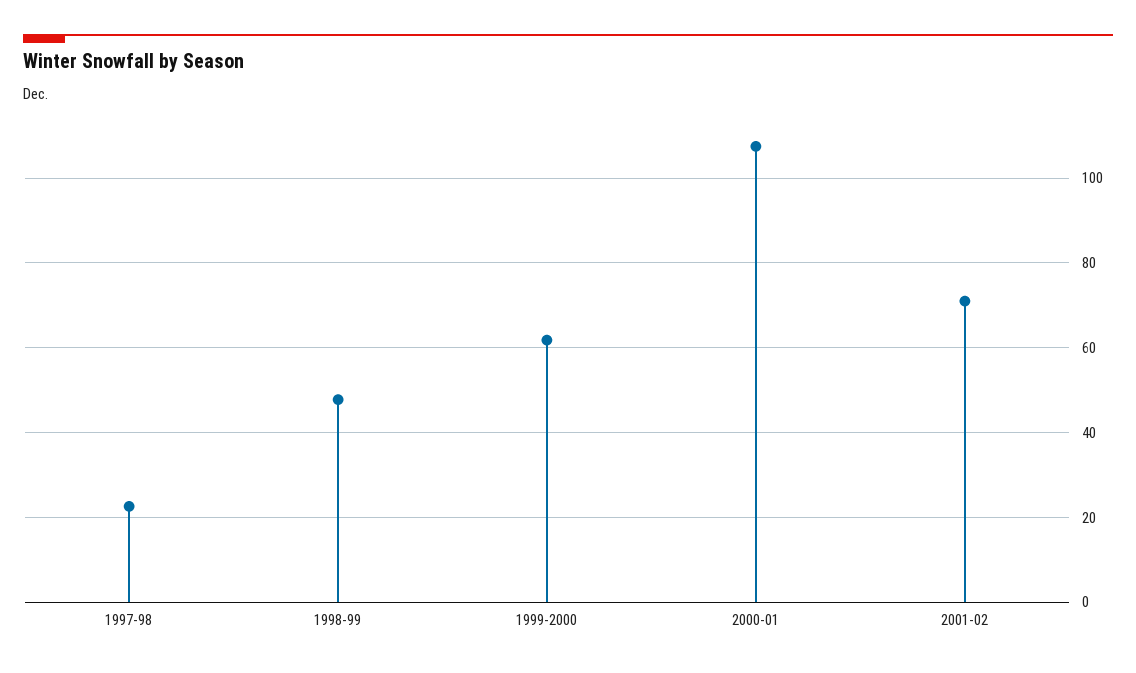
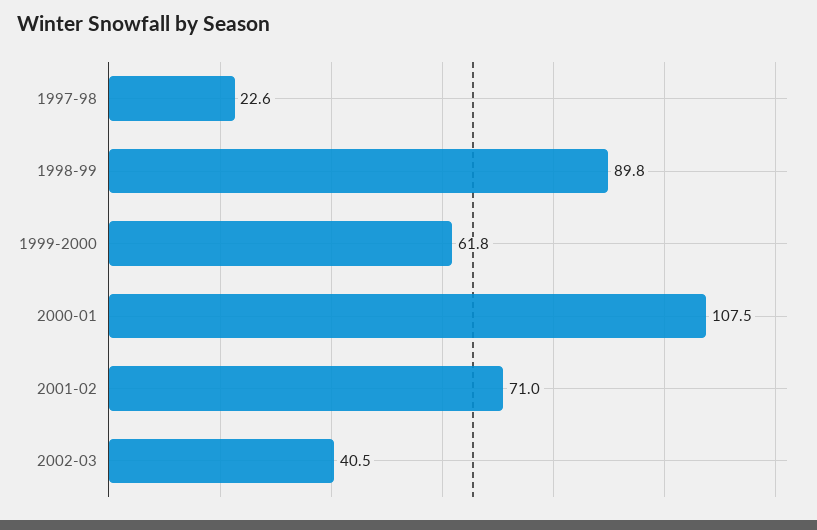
1998-99: 48 -> 89.8
2002-03: none -> 40.5

